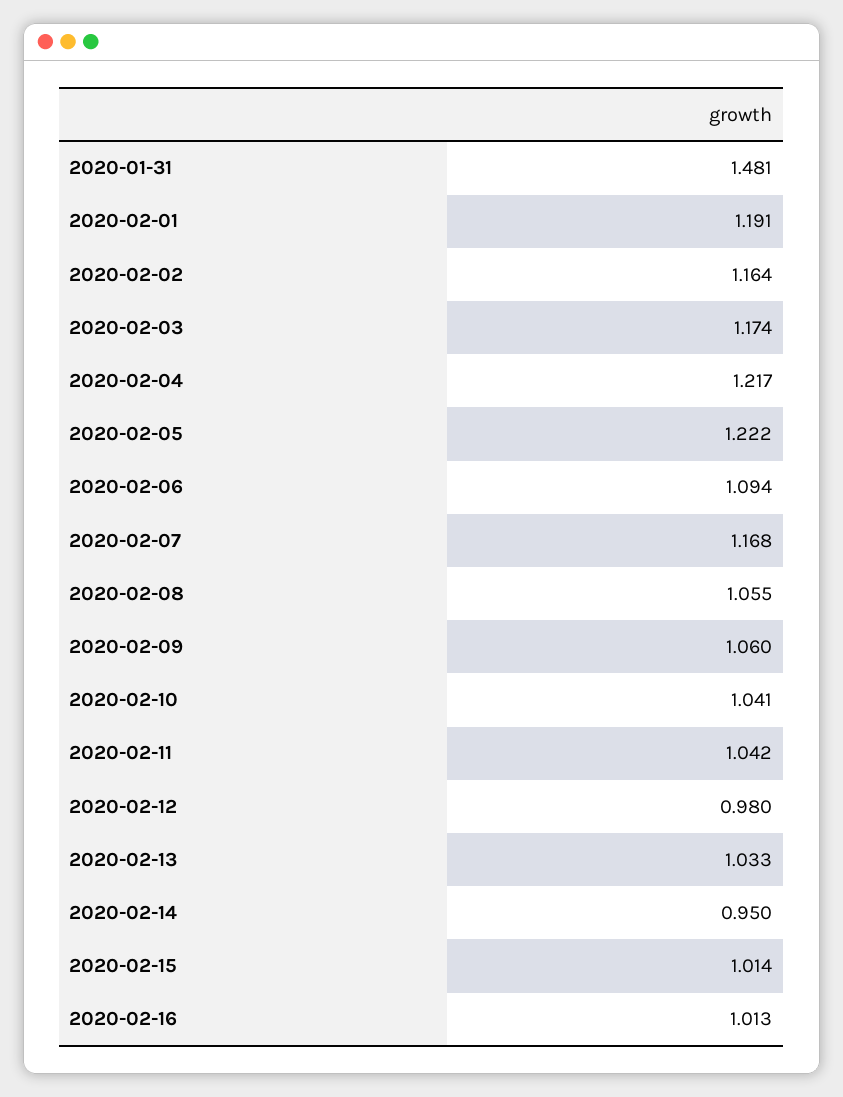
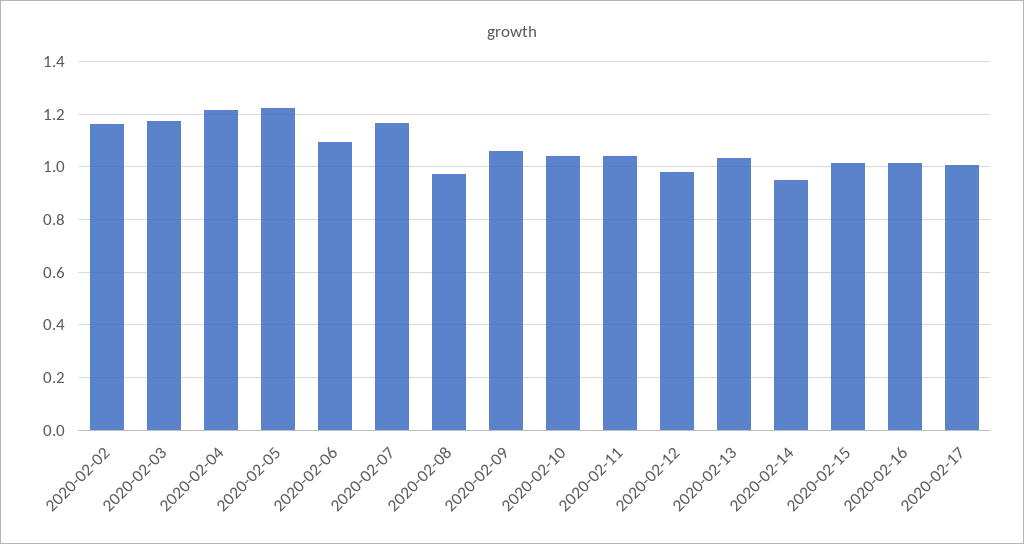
2020-01-31: 1.481 -> none
2020-02-01: 1.191 -> none
2020-02-08: 1.055 -> 0.975
2020-02-17: none -> 1

